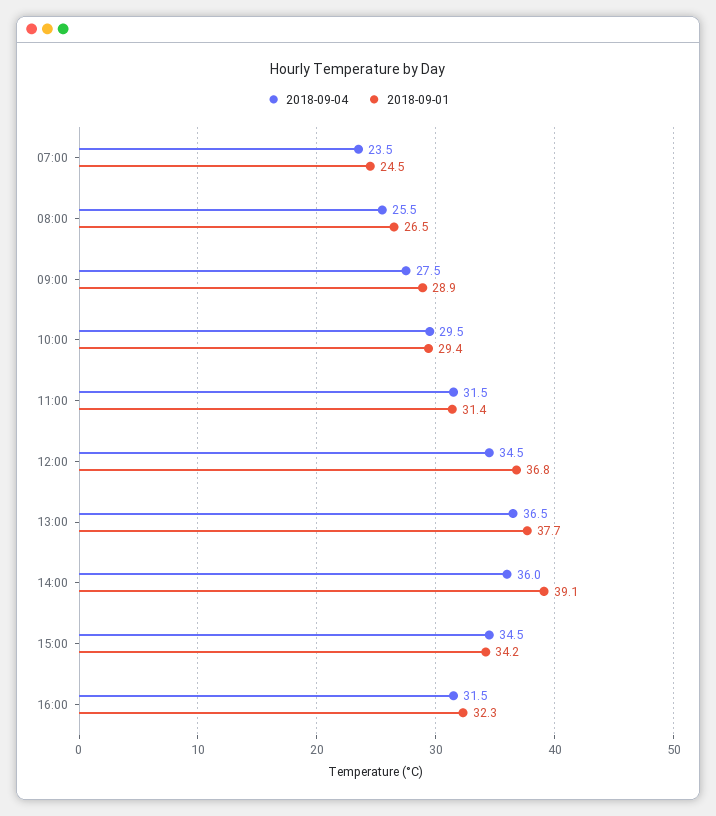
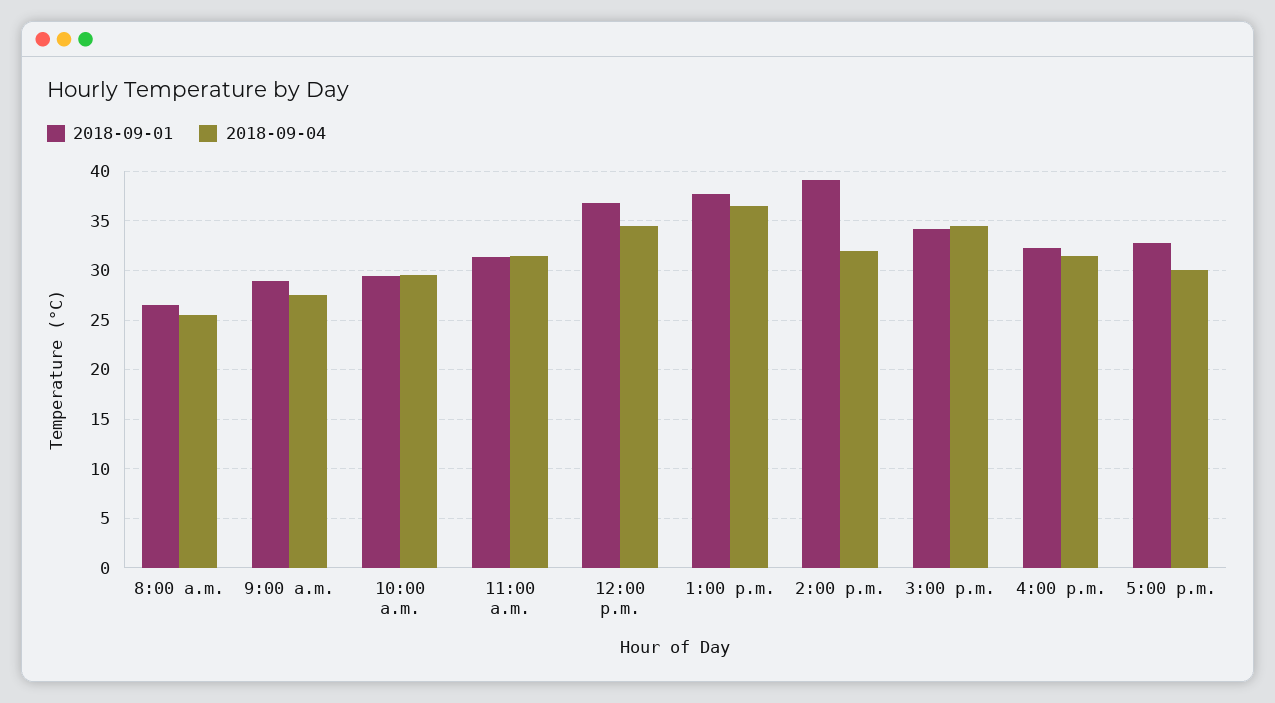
2018-09-04, 07:00: 23.5 -> none
2018-09-01, 07:00: 24.5 -> none
2018-09-04, 14:00: 36 -> 32
2018-09-01, 5:00 p.m.: none -> 33
2018-09-04, 5:00 p.m.: none -> 30

